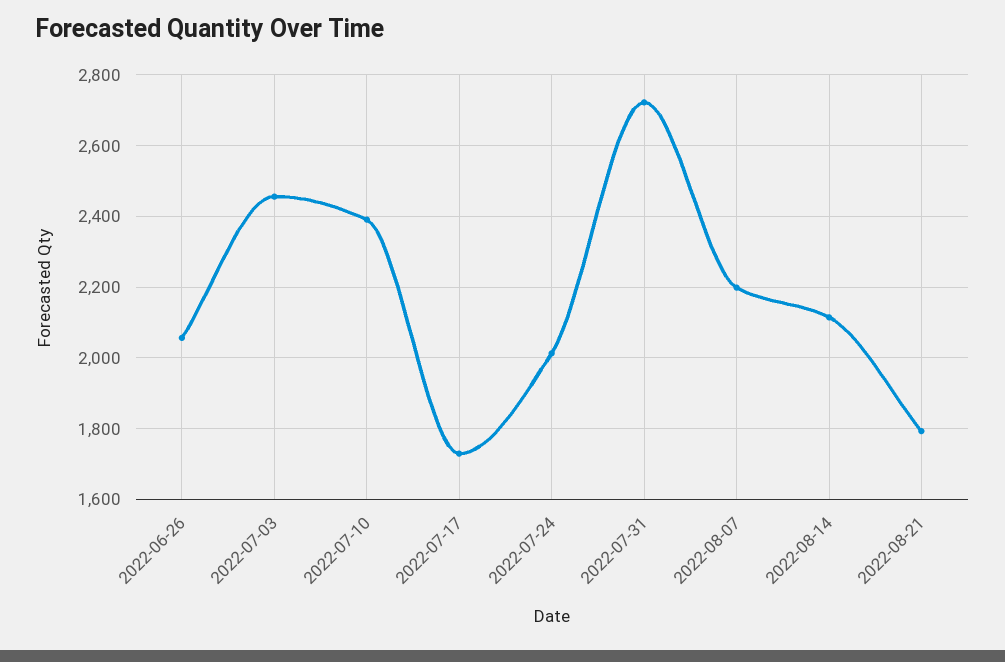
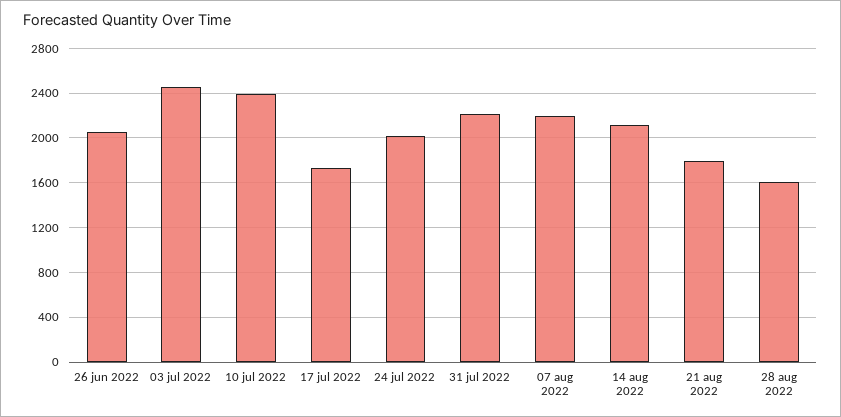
2022-07-31: 2720 -> 2200
28 aug 2022: none -> 1600

